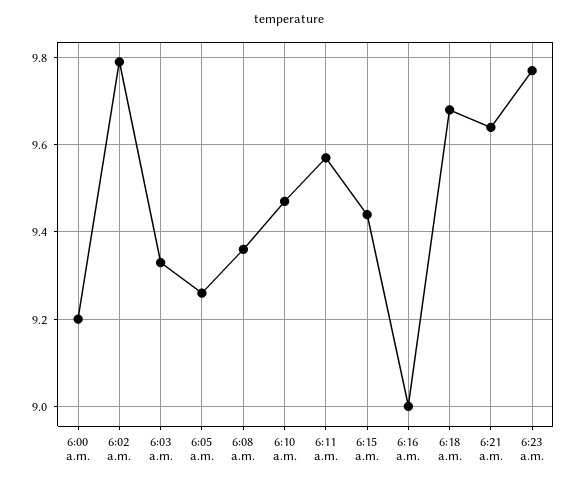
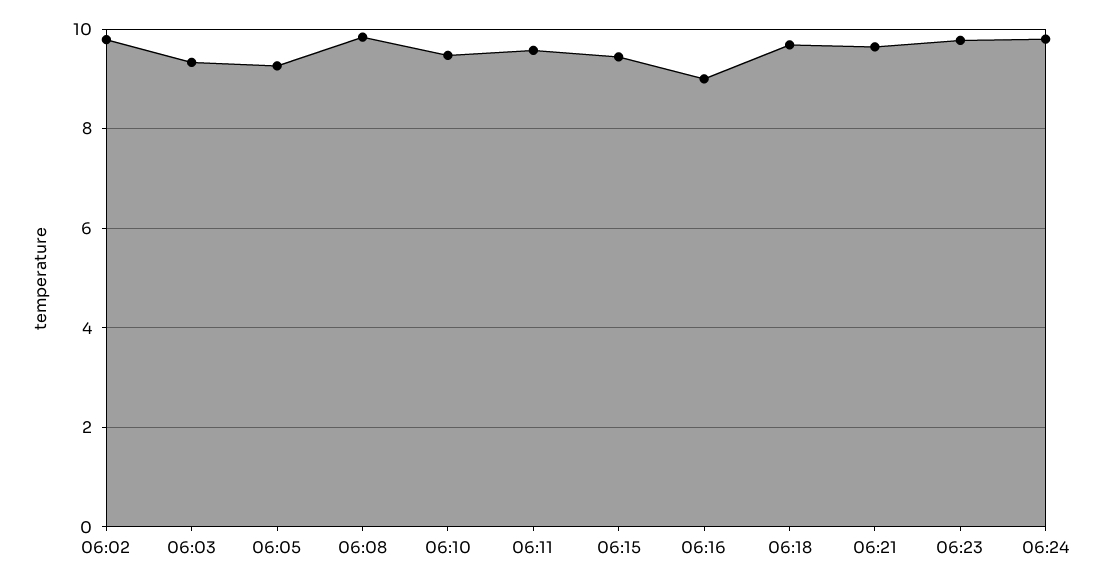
6:00 a.m.: 9.2 -> none
6:08 a.m.: 9.35 -> 9.8
06:24: none -> 9.8

